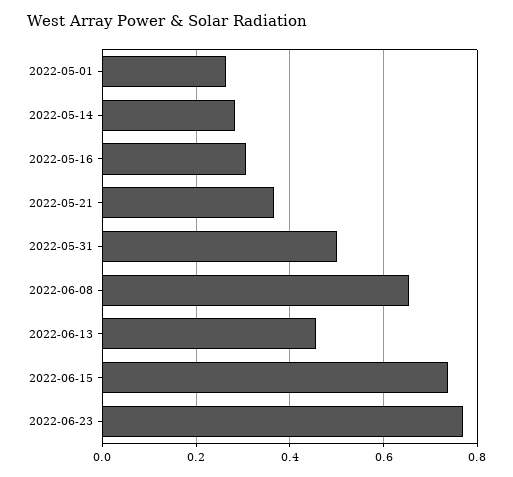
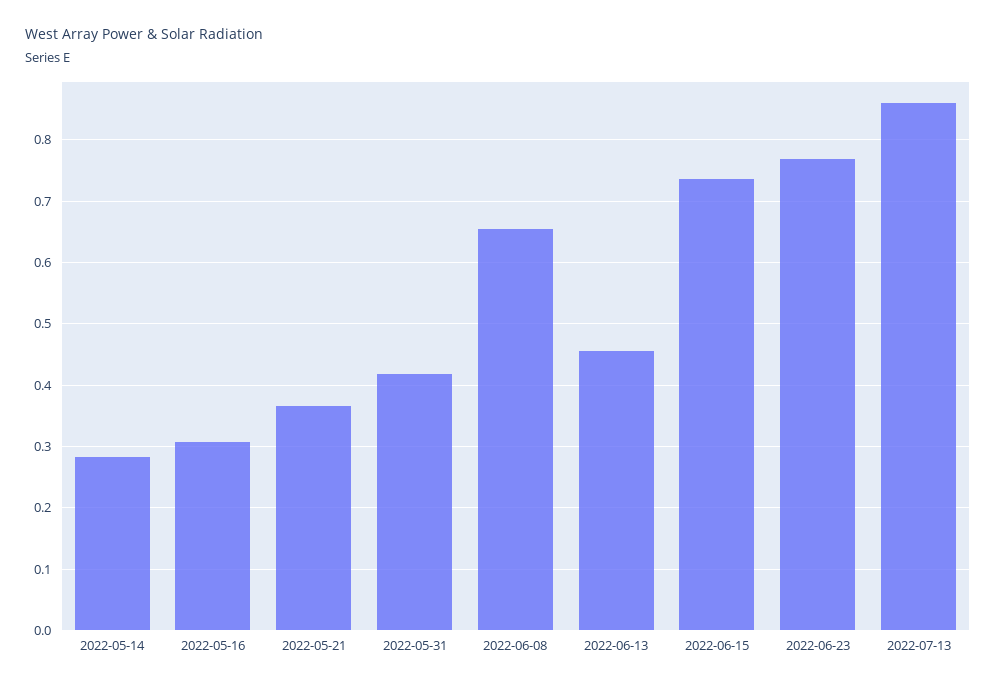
2022-05-01: 0.26 -> none
2022-05-31: 0.5 -> 0.42
2022-07-13: none -> 0.86

